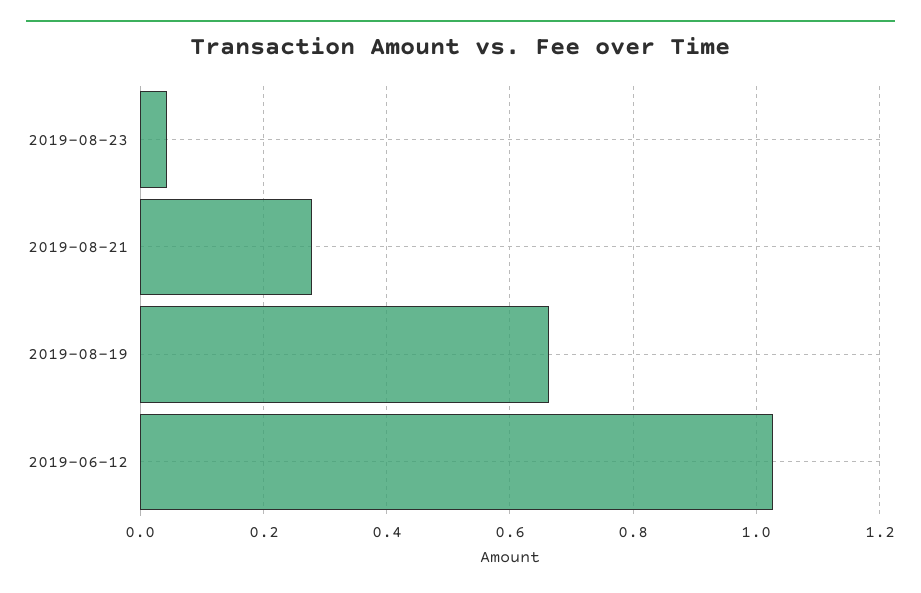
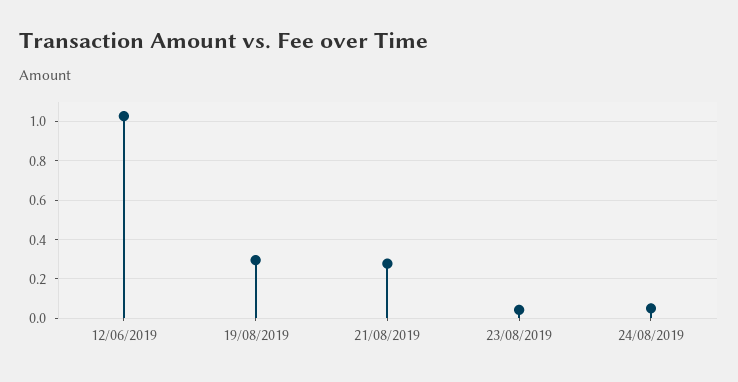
2019-08-19: 0.66 -> 0.3
24/08/2019: none -> 0.05

